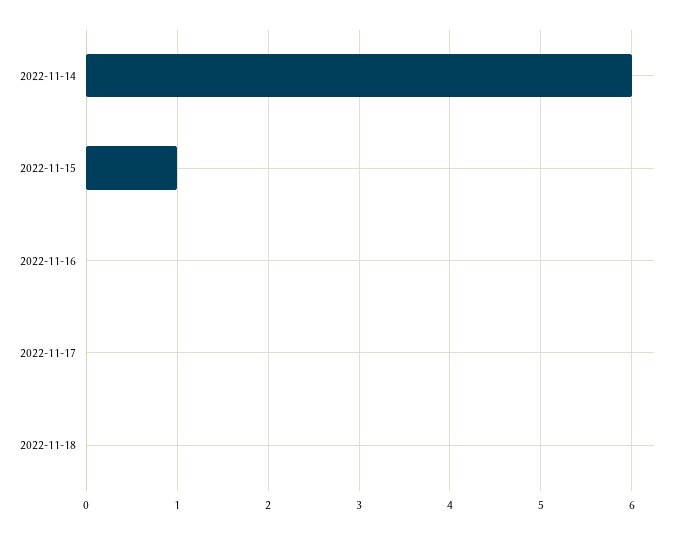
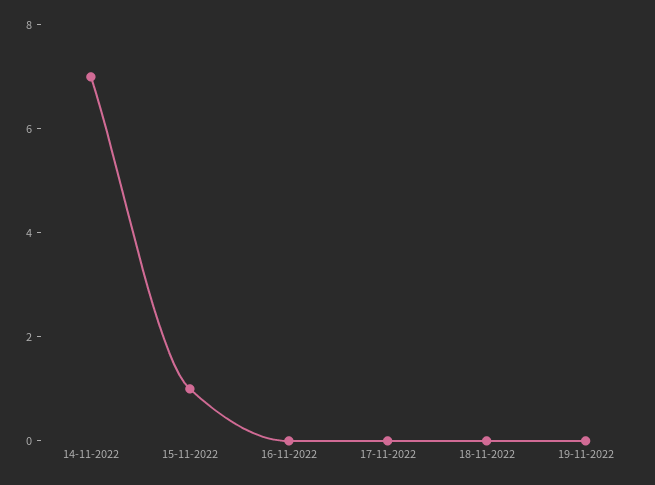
2022-11-14: 6 -> 7
19-11-2022: none -> 0

